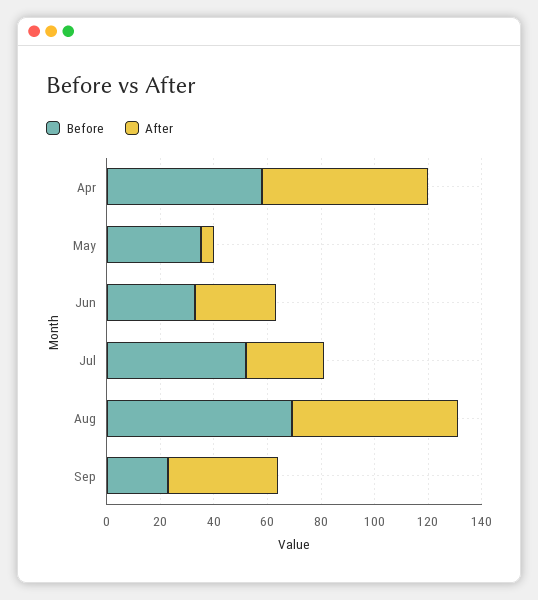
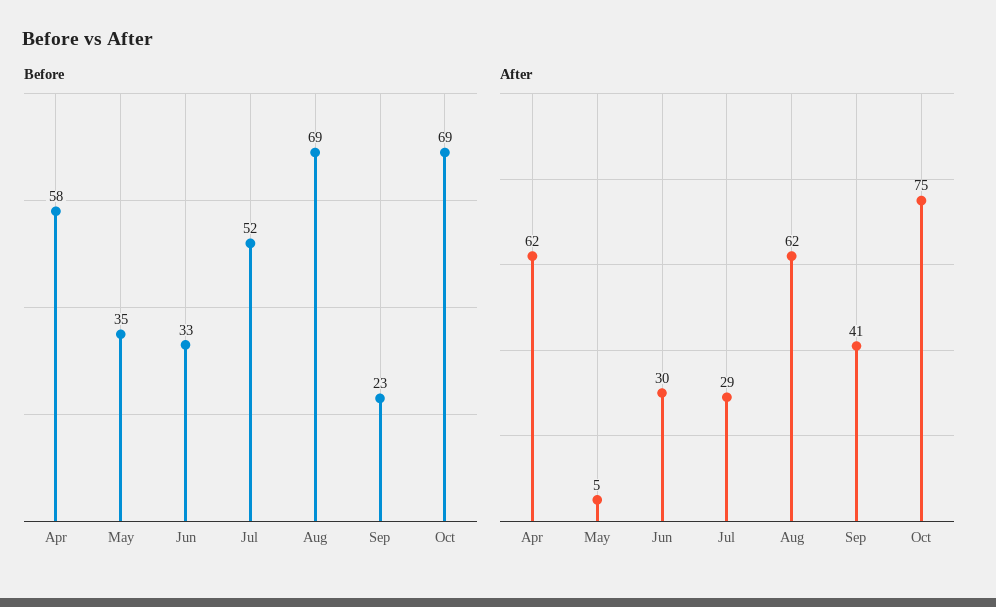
Before, Oct: none -> 69
After, Oct: none -> 75

